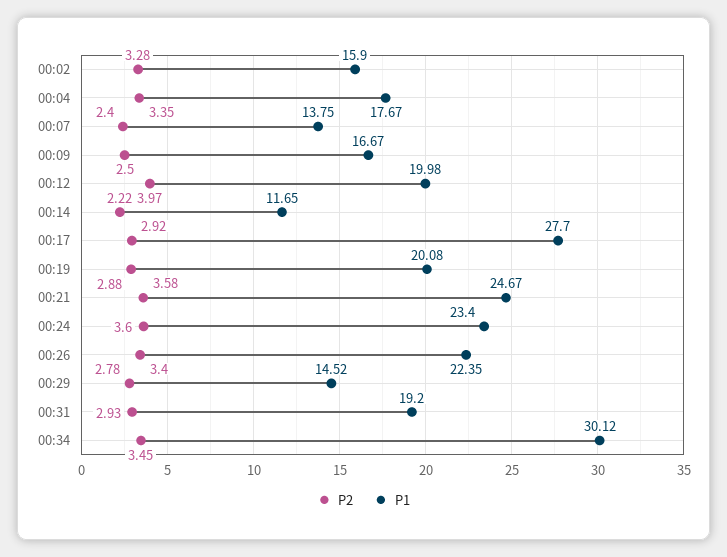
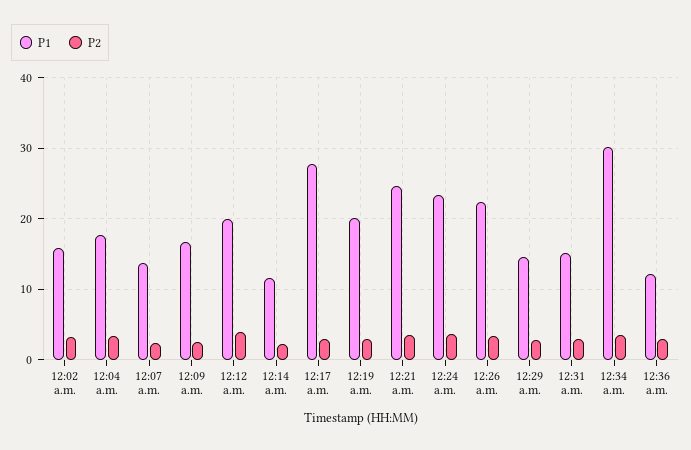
P1, 00:31: 19.2 -> 15
P1, 12:36 a.m.: none -> 12
P2, 12:36 a.m.: none -> 3

